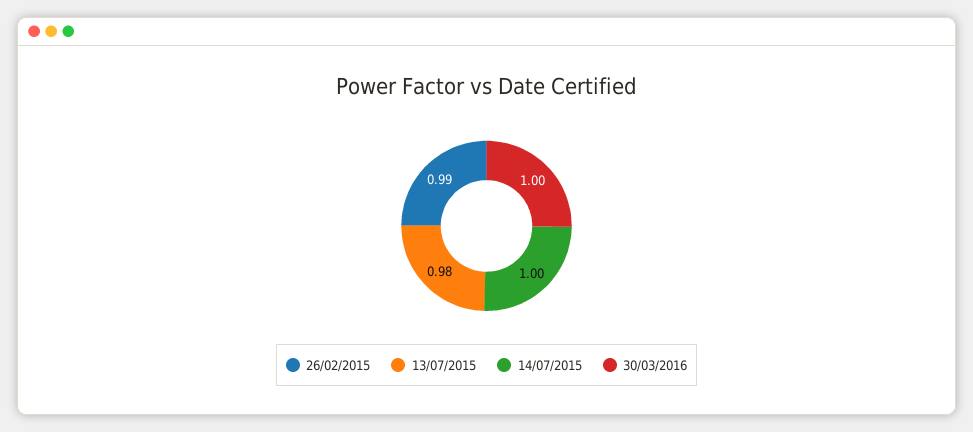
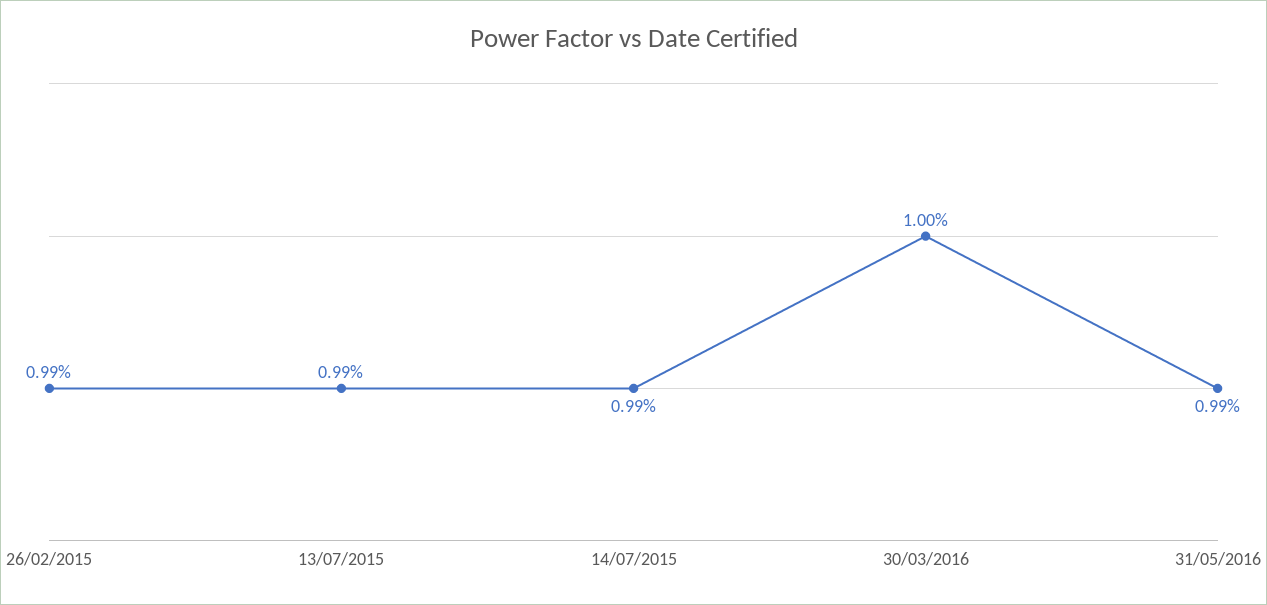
13/07/2015: 0.98 -> 0.99
14/07/2015: 1 -> 0.99
31/05/2016: none -> 0.99

